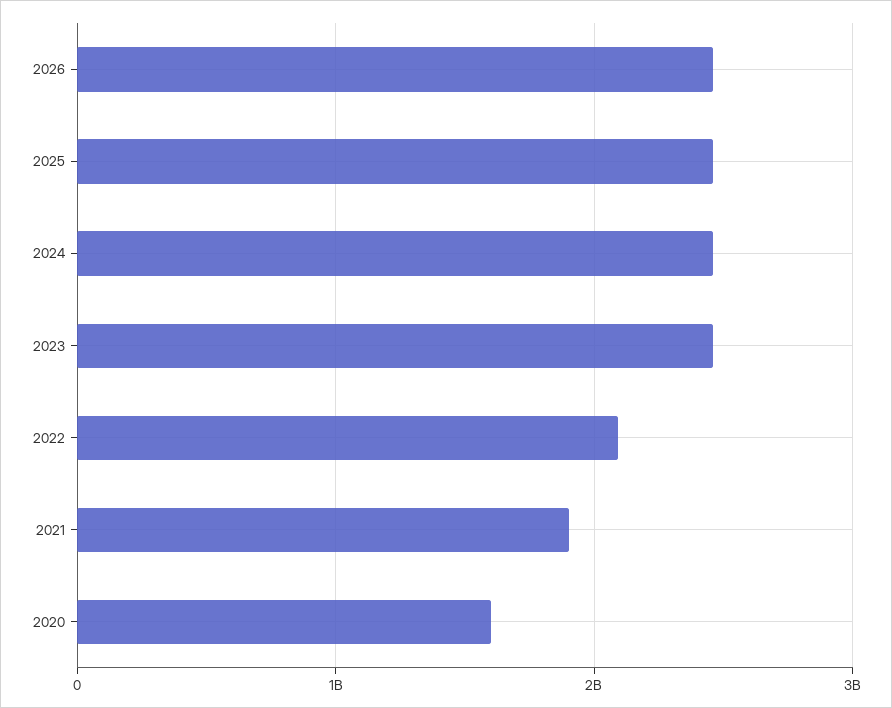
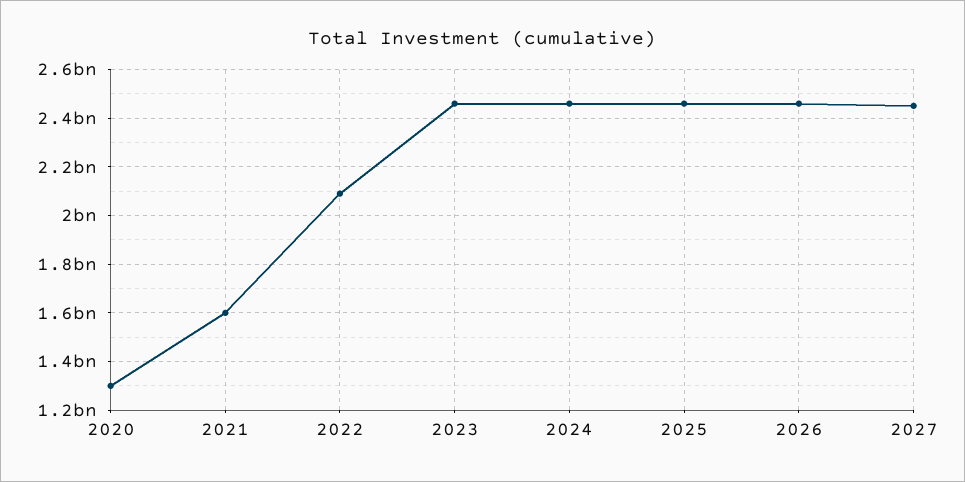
2021: 1900000000 -> 1600000000
2020: 1600000000 -> 1300000000
2027: none -> 2450000000

